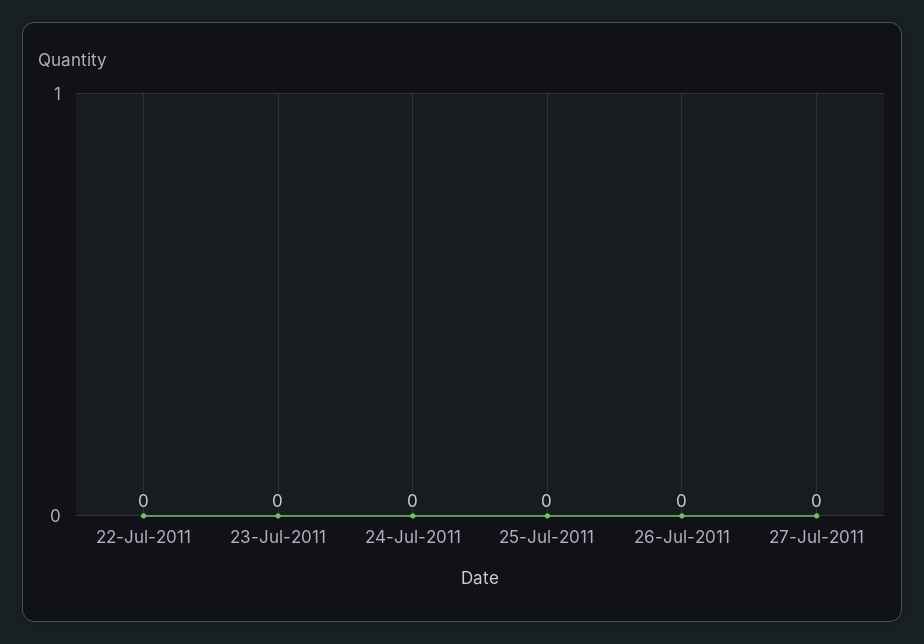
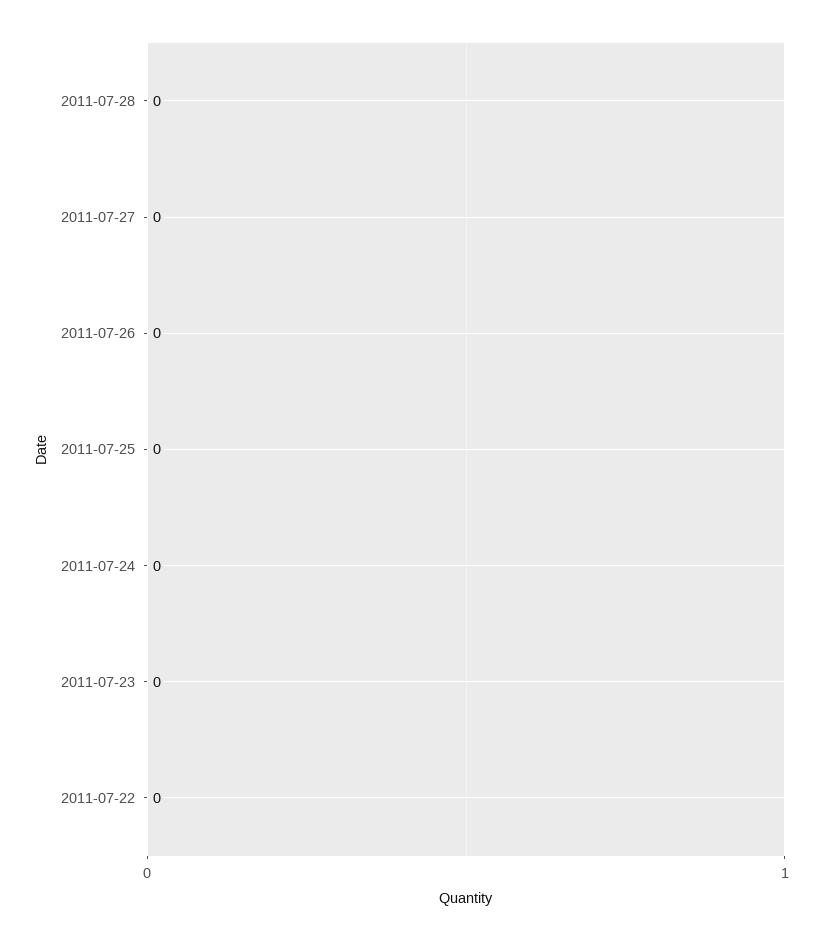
2011-07-28: none -> 0

